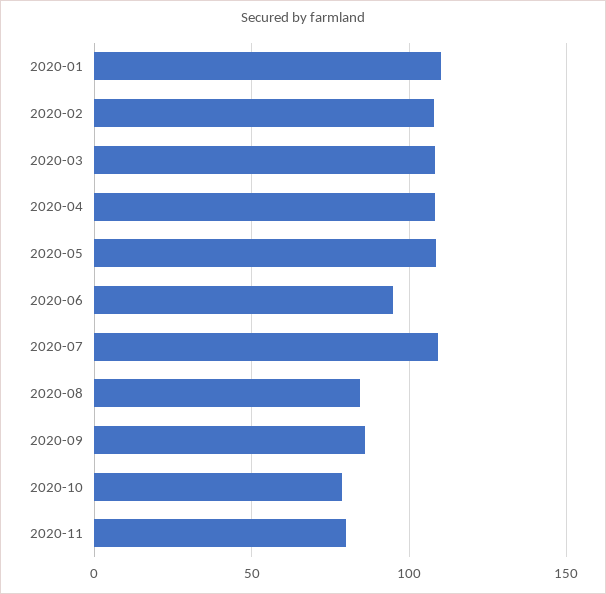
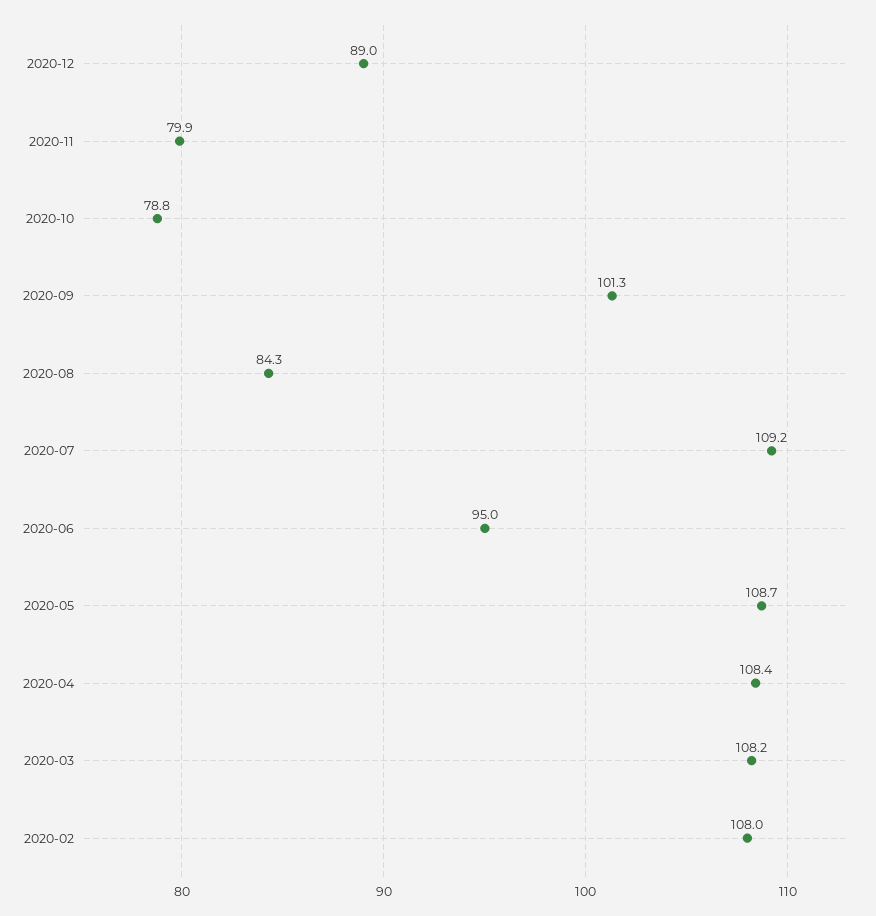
2020-01: 110 -> none
2020-09: 85 -> 101.3
2020-12: none -> 89

